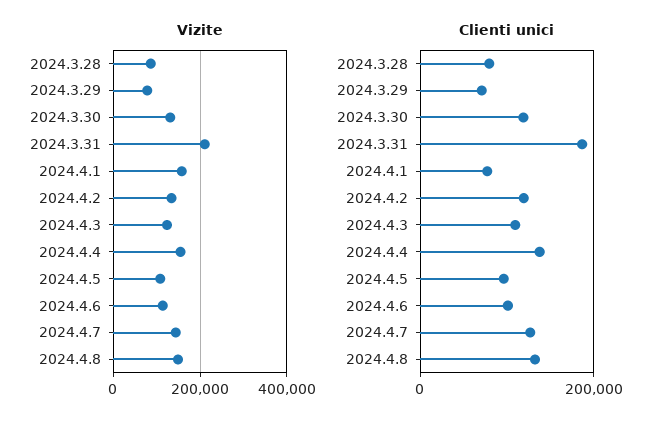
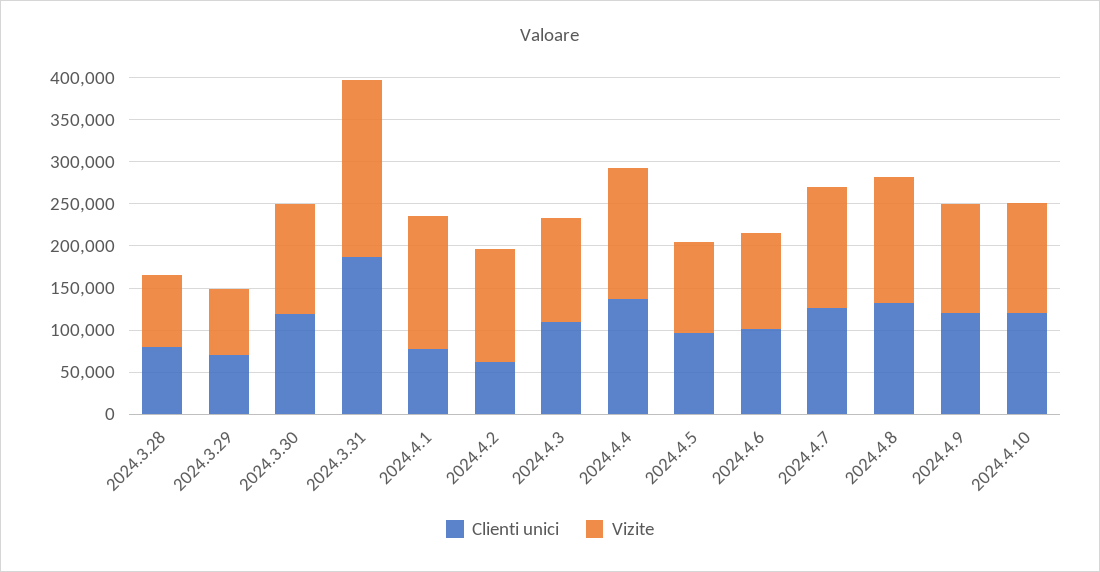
Clienti unici, 2024.4.2: 120000 -> 60000
Clienti unici, 2024.4.9: none -> 120000
Vizite, 2024.4.9: none -> 130000
Clienti unici, 2024.4.10: none -> 120000
Vizite, 2024.4.10: none -> 130000

